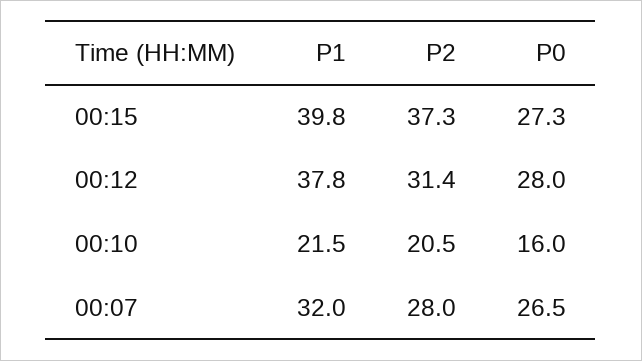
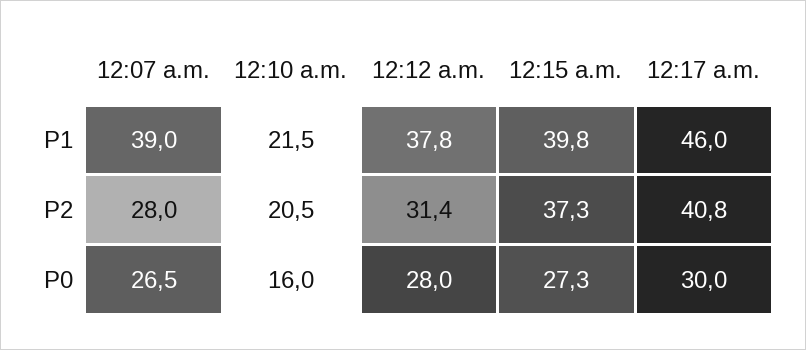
P1, 00:07: 32 -> 39
P1, 12:17 a.m.: none -> 46
P2, 12:17 a.m.: none -> 40.8
P0, 12:17 a.m.: none -> 30

